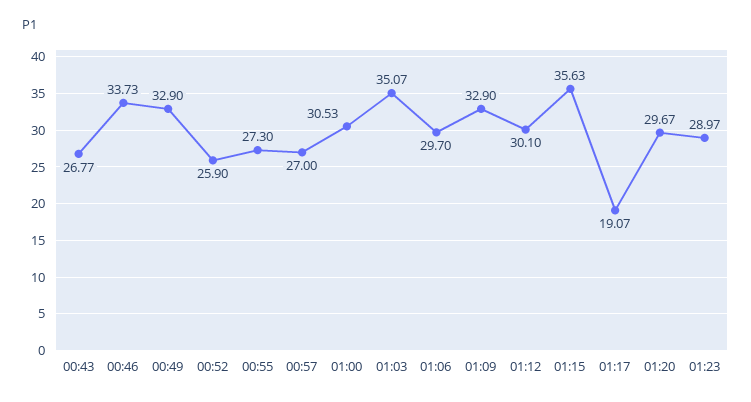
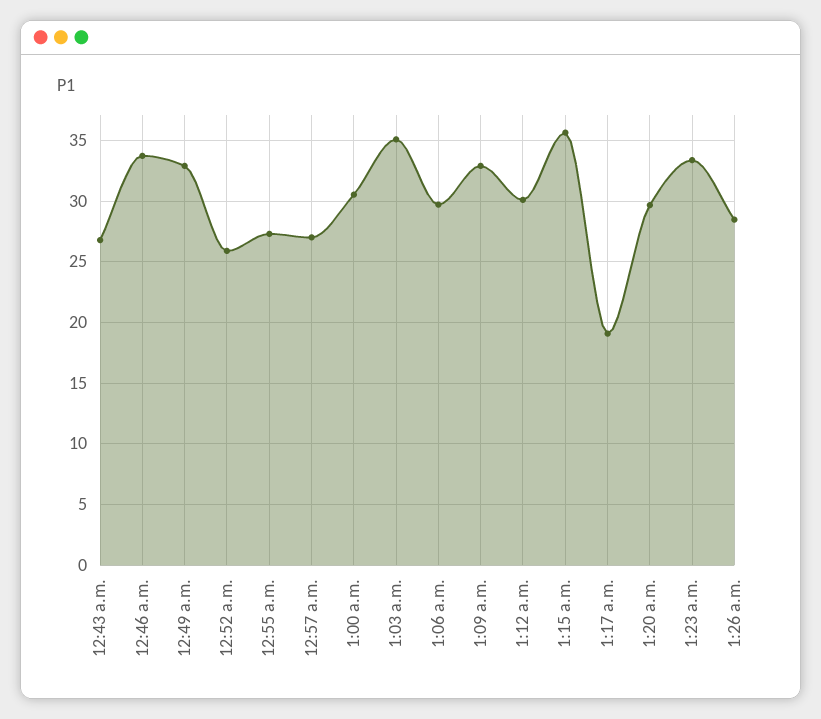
01:23: 28.97 -> 33.5
1:26 a.m.: none -> 28.5

